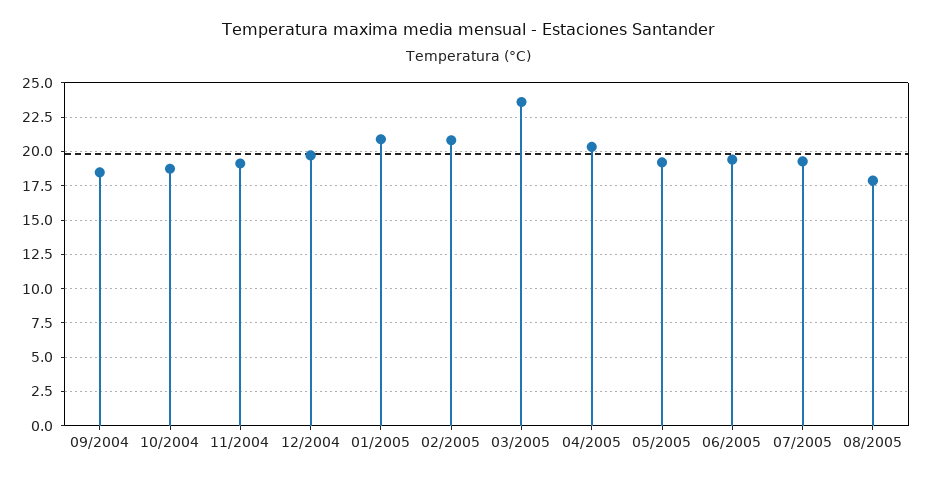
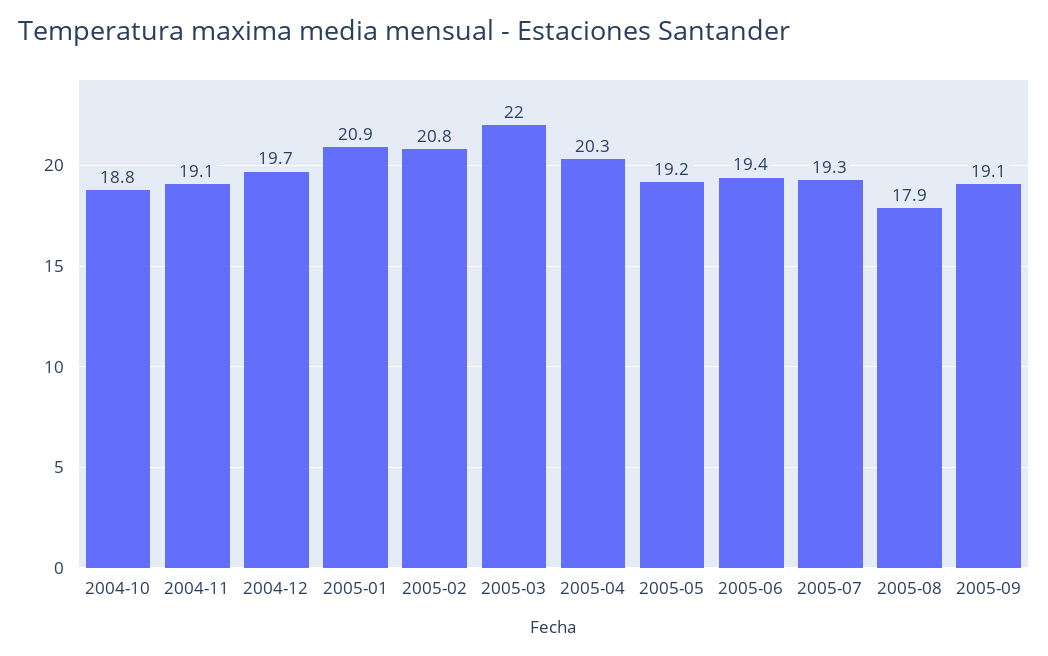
09/2004: 18.5 -> none
03/2005: 23.5 -> 22
2005-09: none -> 19.1

